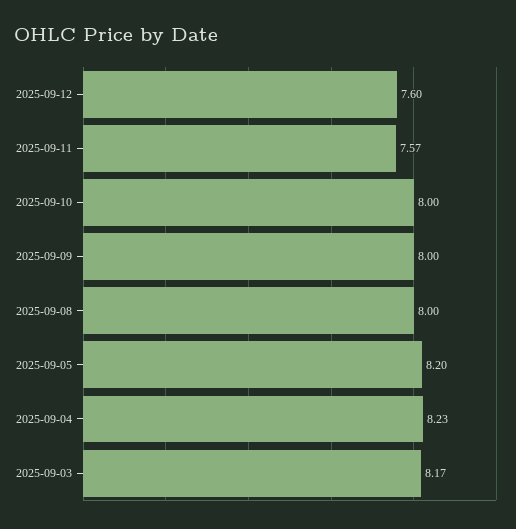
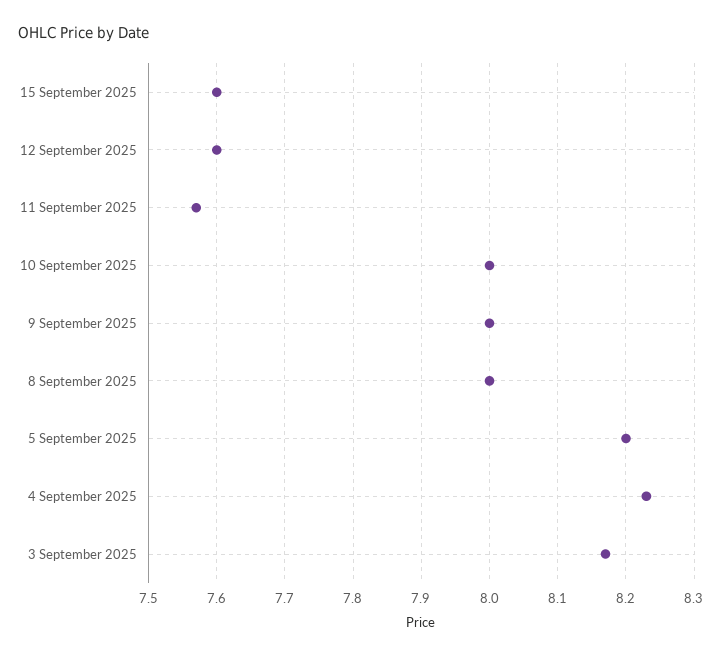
15 September 2025: none -> 7.6

